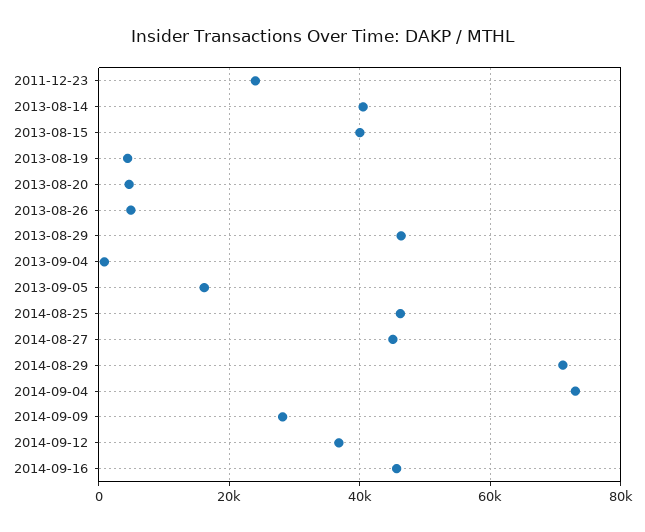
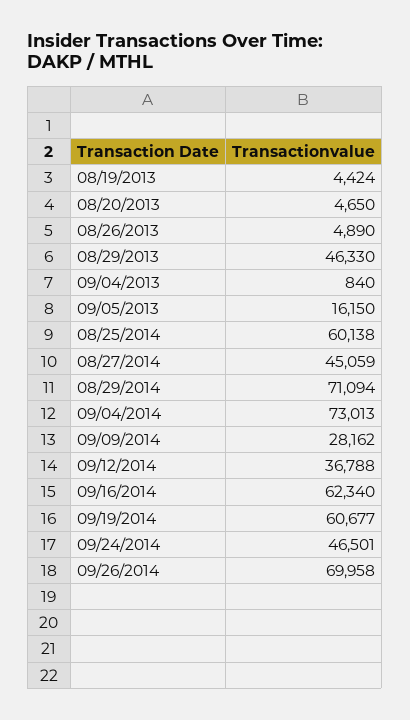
2011-12-23: 24000 -> none
2013-08-14: 40000 -> none
2013-08-15: 40000 -> none
2014-08-25: 46000 -> 60138
2014-09-16: 46000 -> 62340
09/19/2014: none -> 60677
09/24/2014: none -> 46501
09/26/2014: none -> 69958

